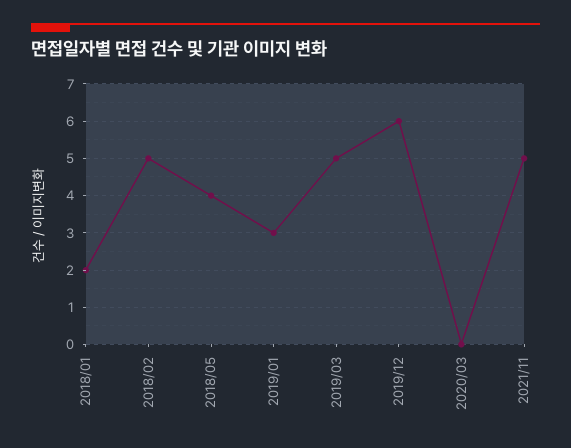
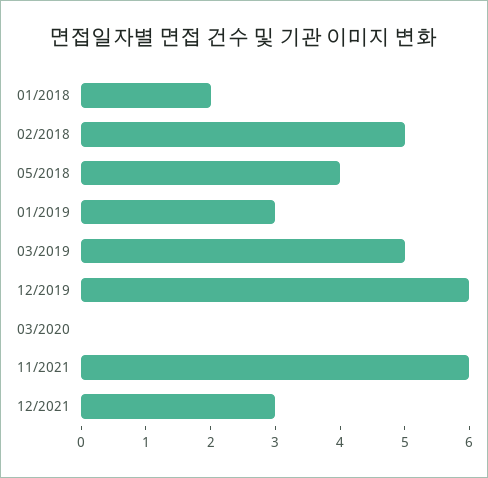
2021/11: 5 -> 6
12/2021: none -> 3

